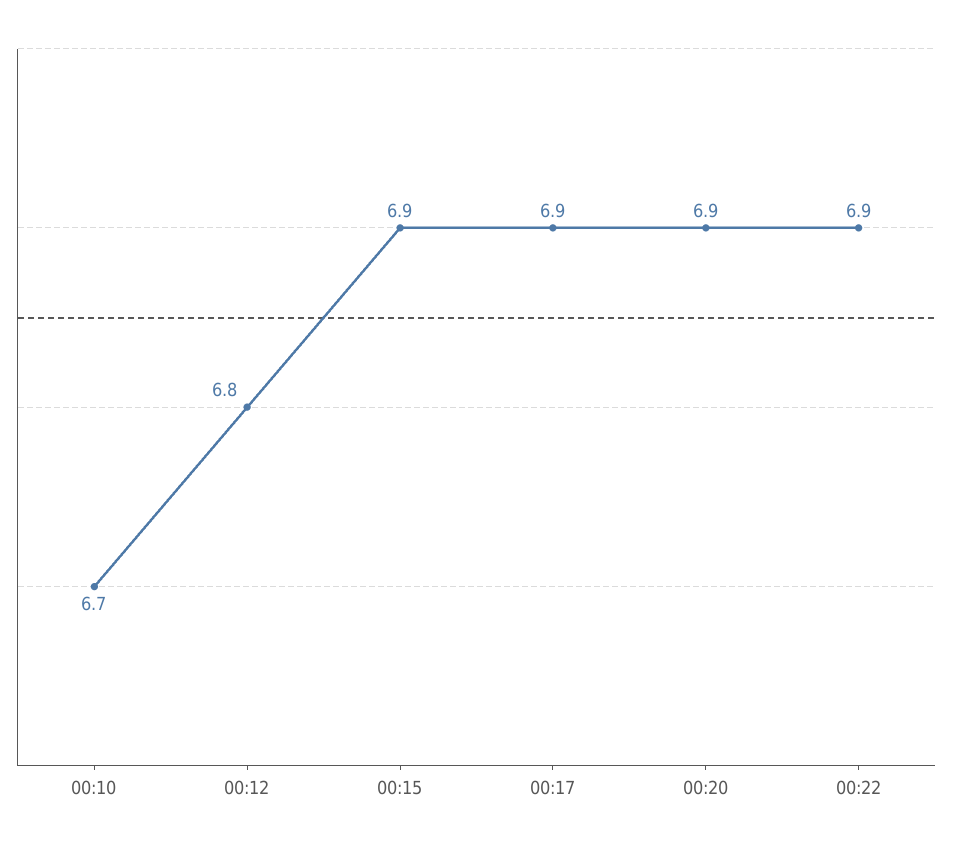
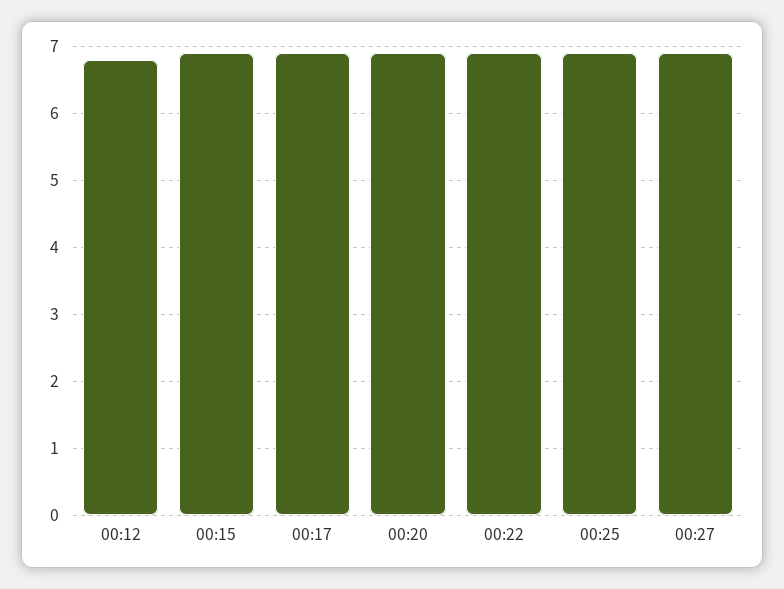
00:10: 6.7 -> none
00:25: none -> 6.9
00:27: none -> 6.9

